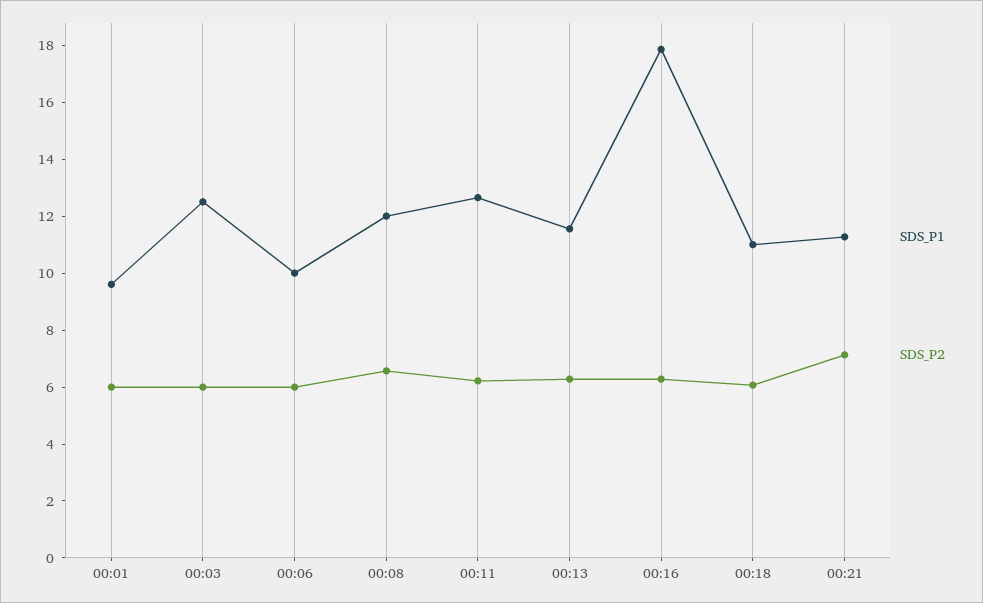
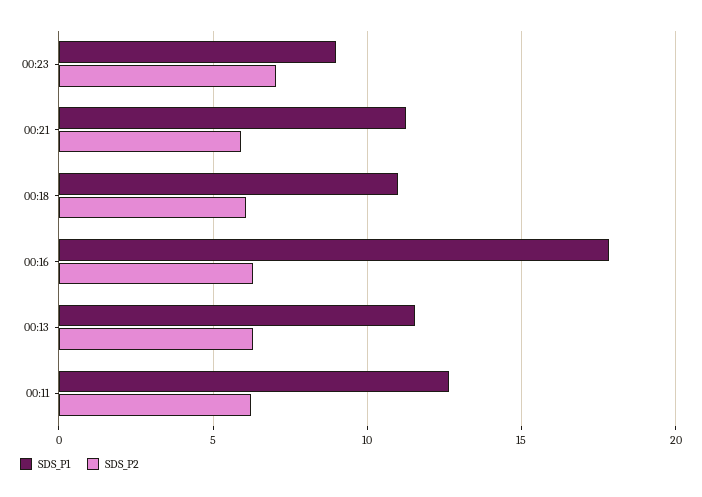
SDS_P1, 00:01: 9.5 -> none
SDS_P2, 00:01: 6 -> none
SDS_P1, 00:03: 12.5 -> none
SDS_P2, 00:03: 6 -> none
SDS_P1, 00:06: 10 -> none
SDS_P2, 00:06: 6 -> none
SDS_P1, 00:08: 12 -> none
SDS_P2, 00:08: 6.5 -> none
SDS_P2, 00:21: 7 -> 6
SDS_P1, 00:23: none -> 9
SDS_P2, 00:23: none -> 7

